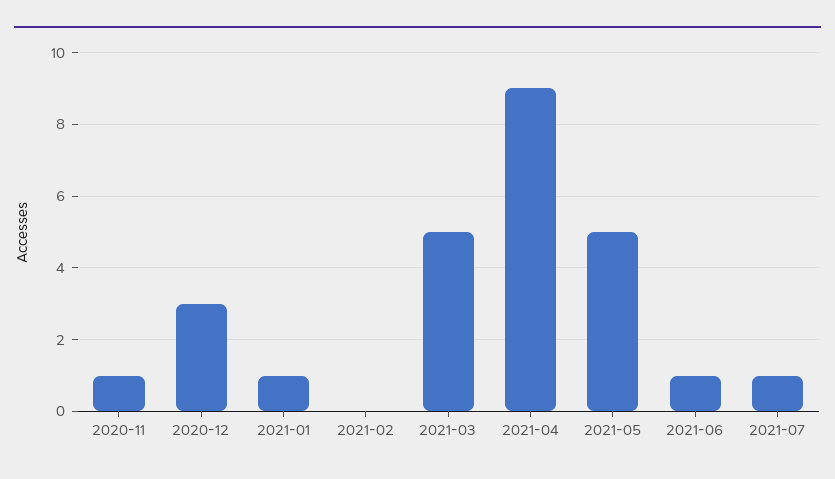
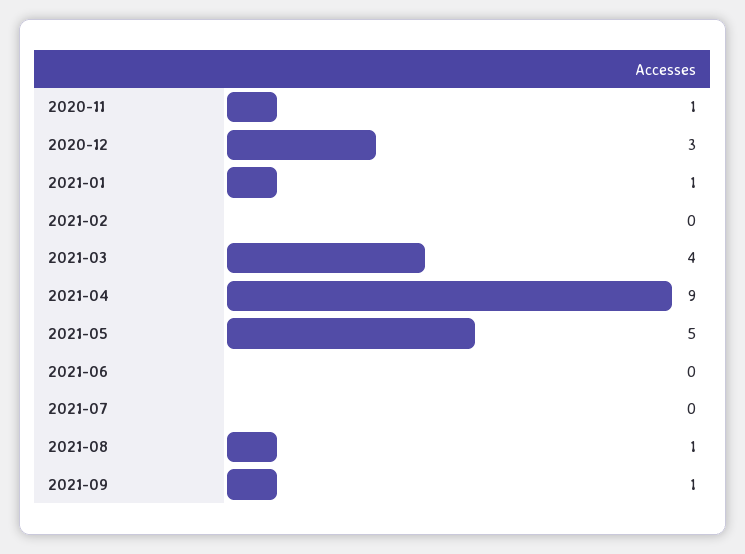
2021-03: 5 -> 4
2021-06: 1 -> 0
2021-07: 1 -> 0
2021-08: none -> 1
2021-09: none -> 1

